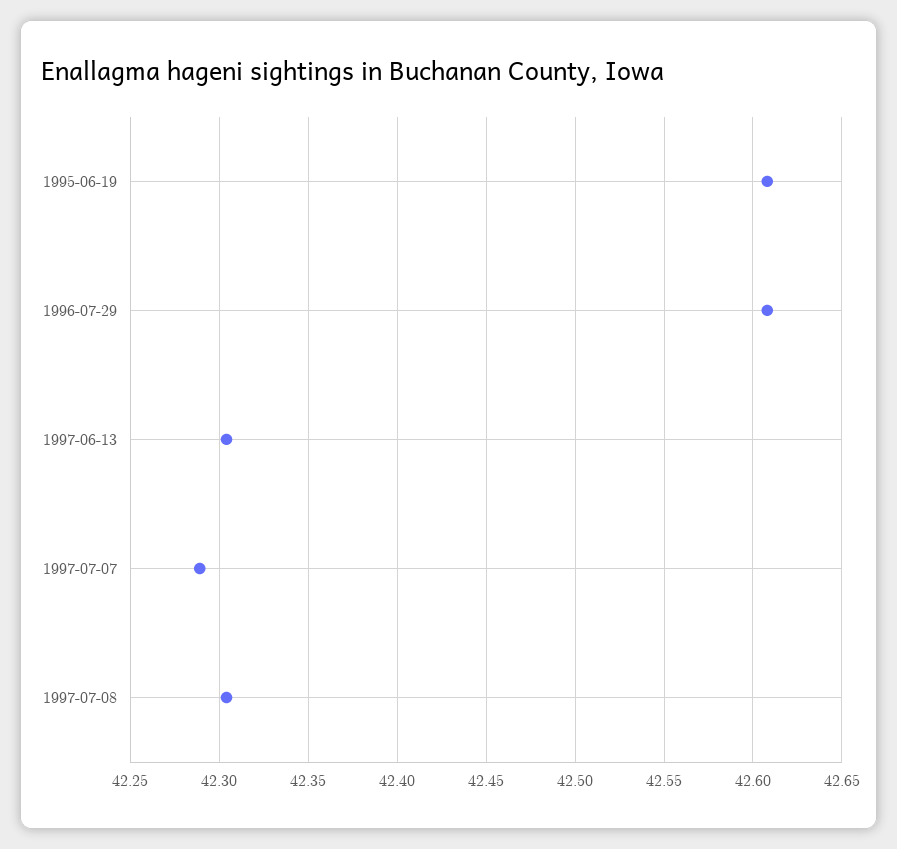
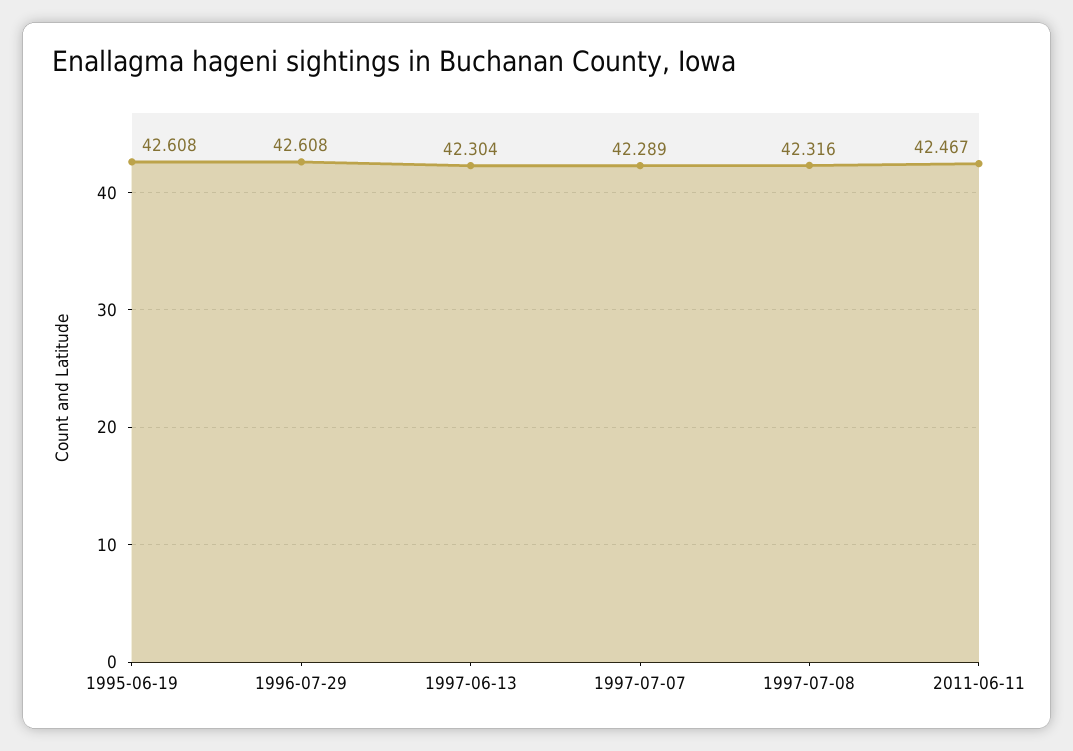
1997-07-08: 42.305 -> 42.316
2011-06-11: none -> 42.467

